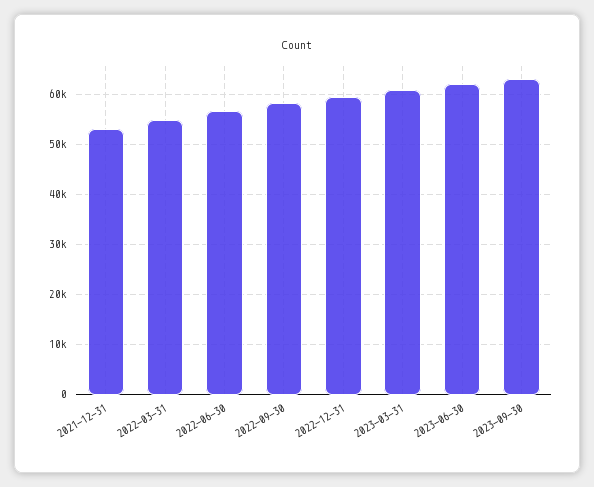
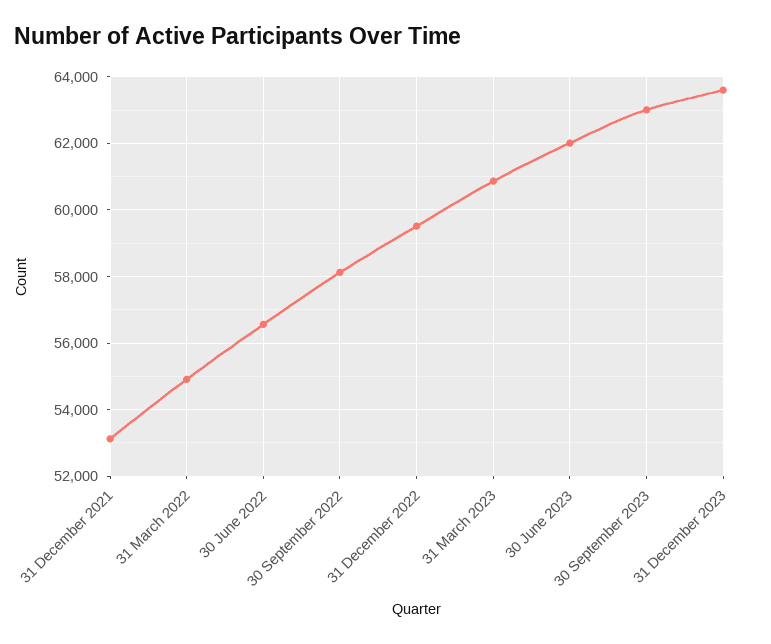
31 December 2023: none -> 63600

